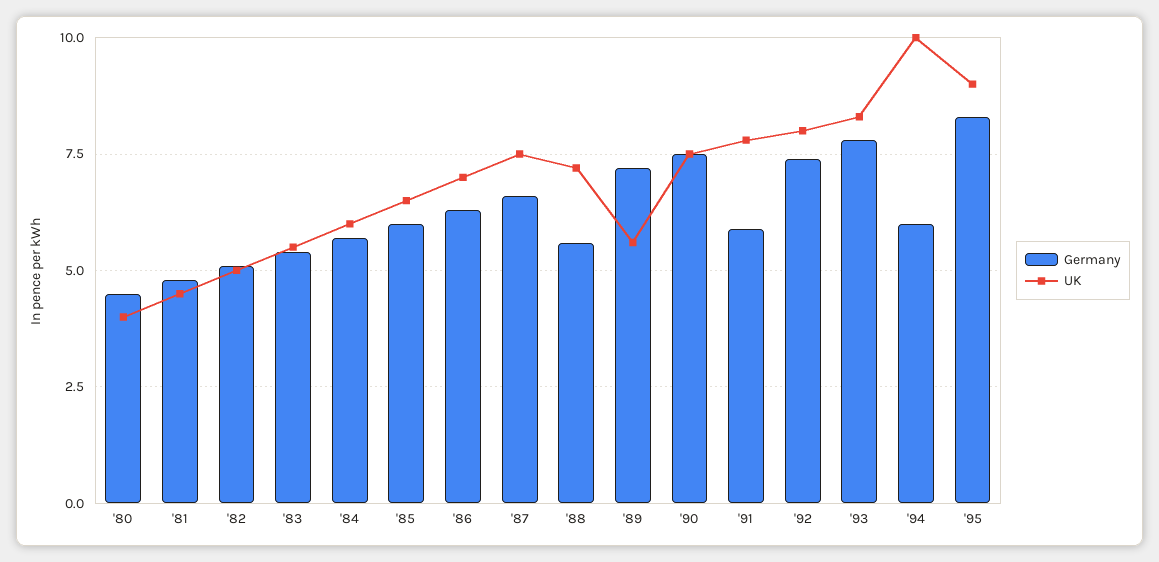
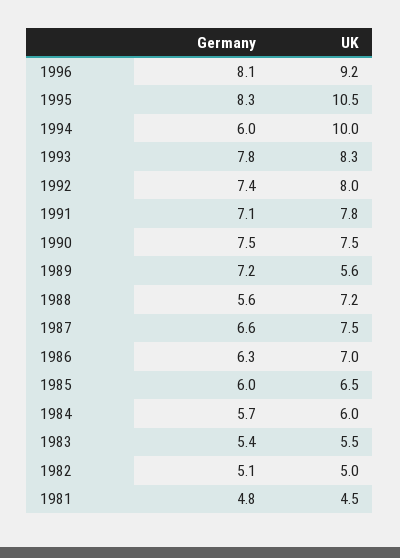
Germany, '80: 4.5 -> none
UK, '80: 4 -> none
Germany, '91: 6 -> 7.1
UK, '95: 9 -> 10.5
Germany, 1996: none -> 8.1
UK, 1996: none -> 9.2

